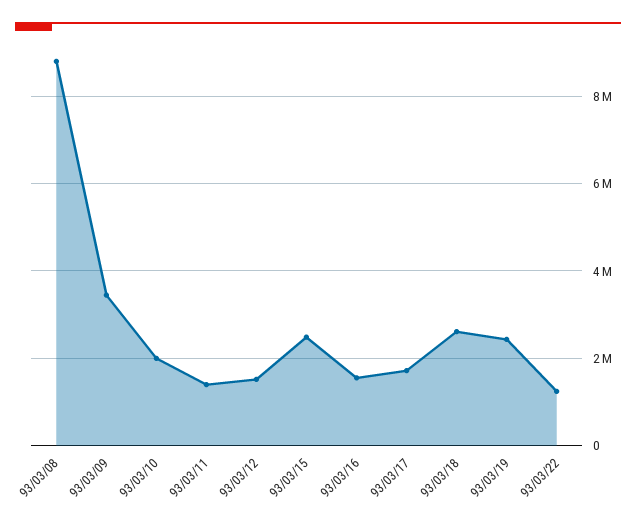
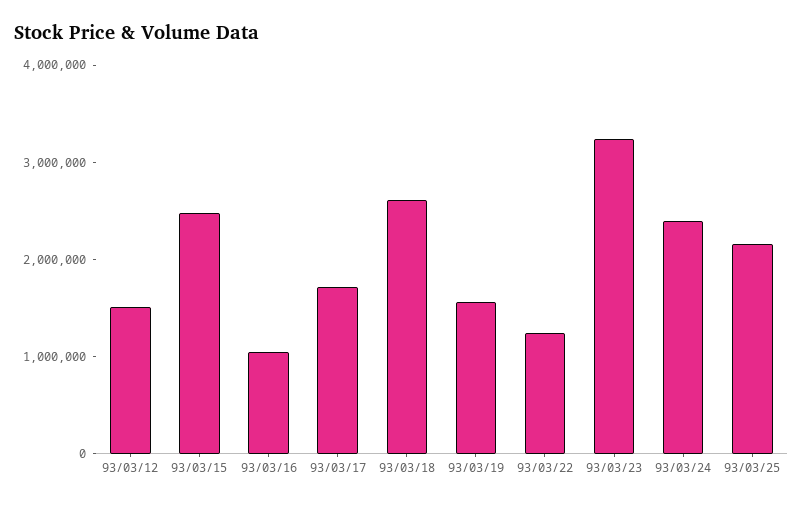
93/03/08: 8800000 -> none
93/03/09: 3400000 -> none
93/03/10: 2000000 -> none
93/03/11: 1400000 -> none
93/03/16: 1600000 -> 1000000
93/03/19: 2400000 -> 1600000
93/03/23: none -> 3200000
93/03/24: none -> 2400000
93/03/25: none -> 2200000

